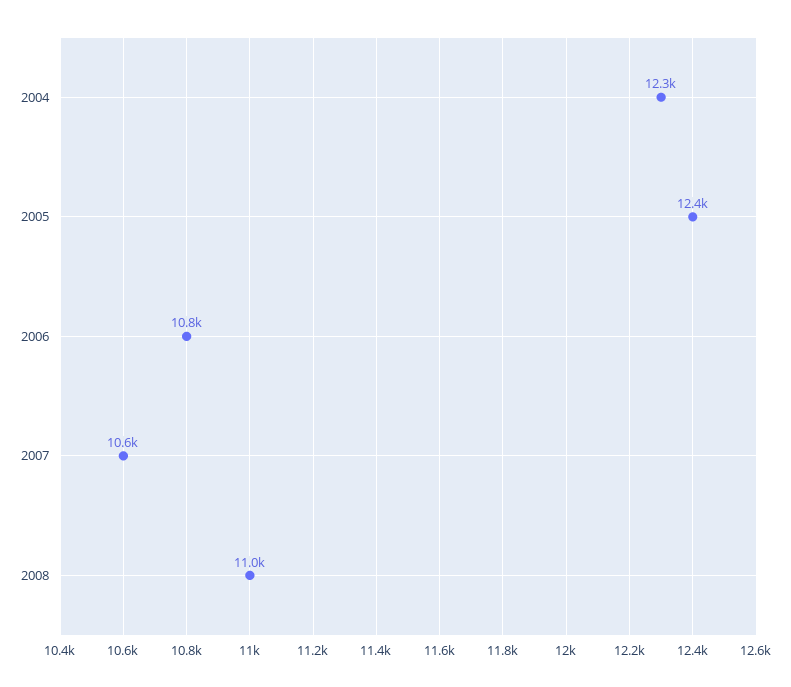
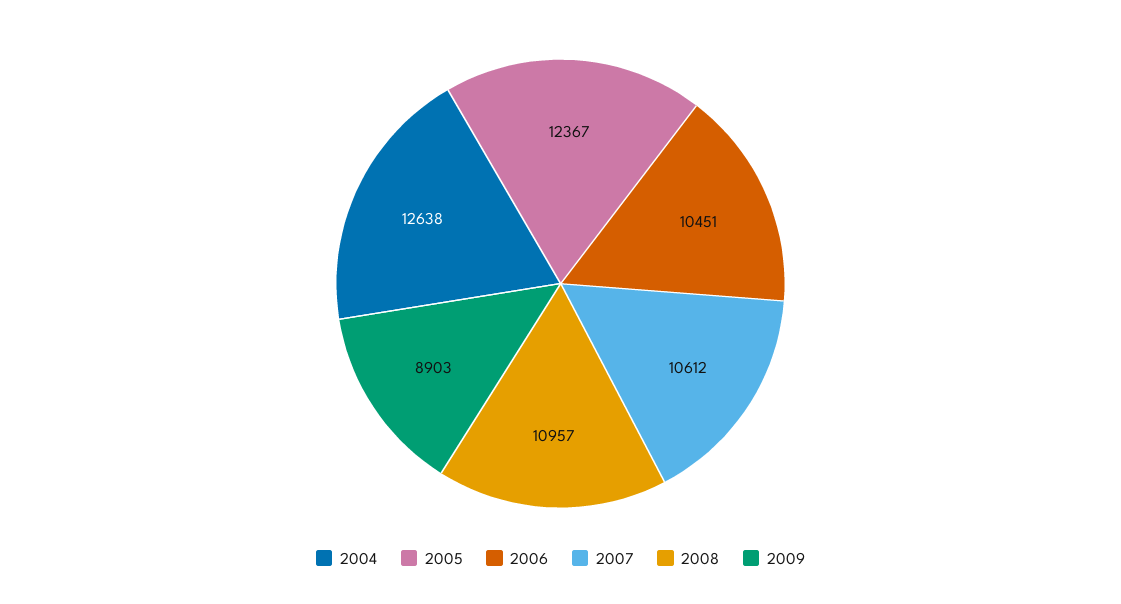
2004: 12300 -> 12638
2006: 10800 -> 10451
2009: none -> 8903

